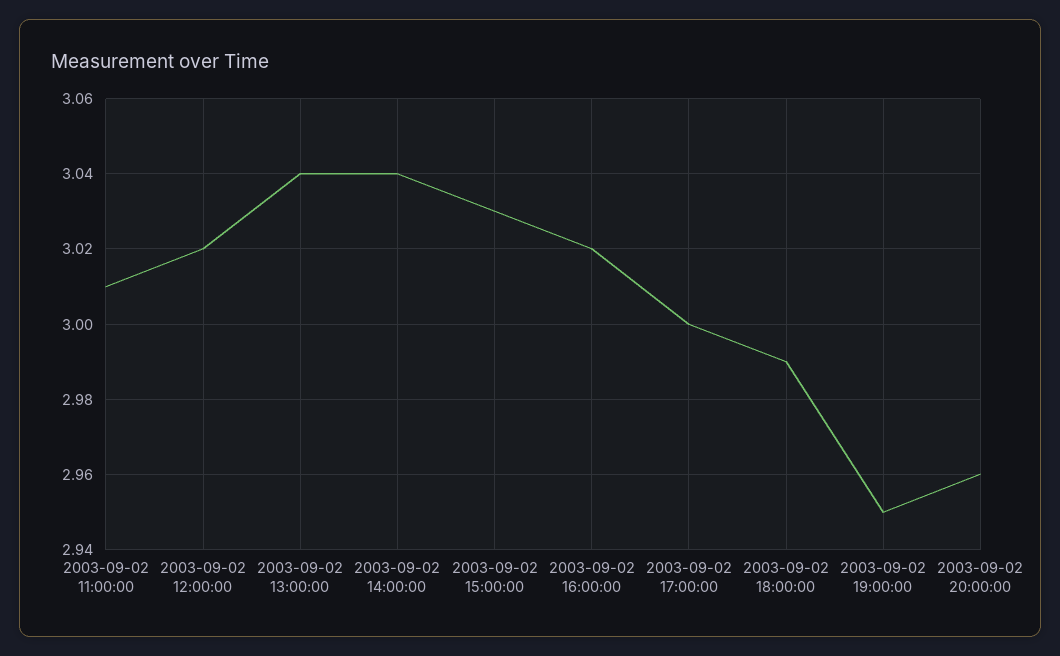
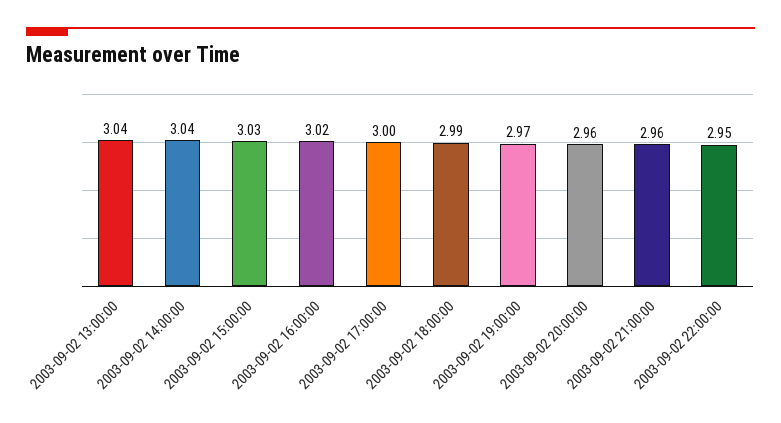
2003-09-02 11:00:00: 3.01 -> none
2003-09-02 12:00:00: 3.02 -> none
2003-09-02 19:00:00: 2.95 -> 2.97
2003-09-02 21:00:00: none -> 2.96
2003-09-02 22:00:00: none -> 2.95

